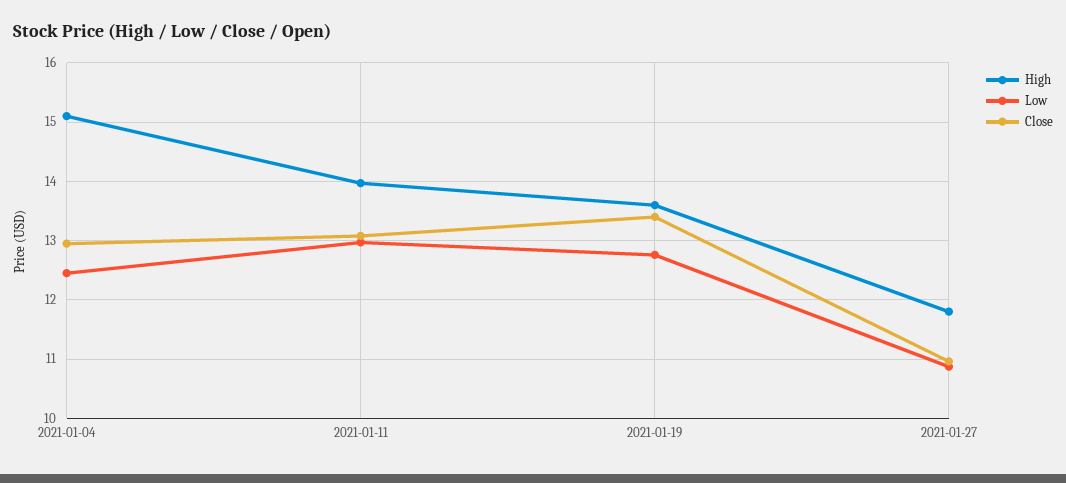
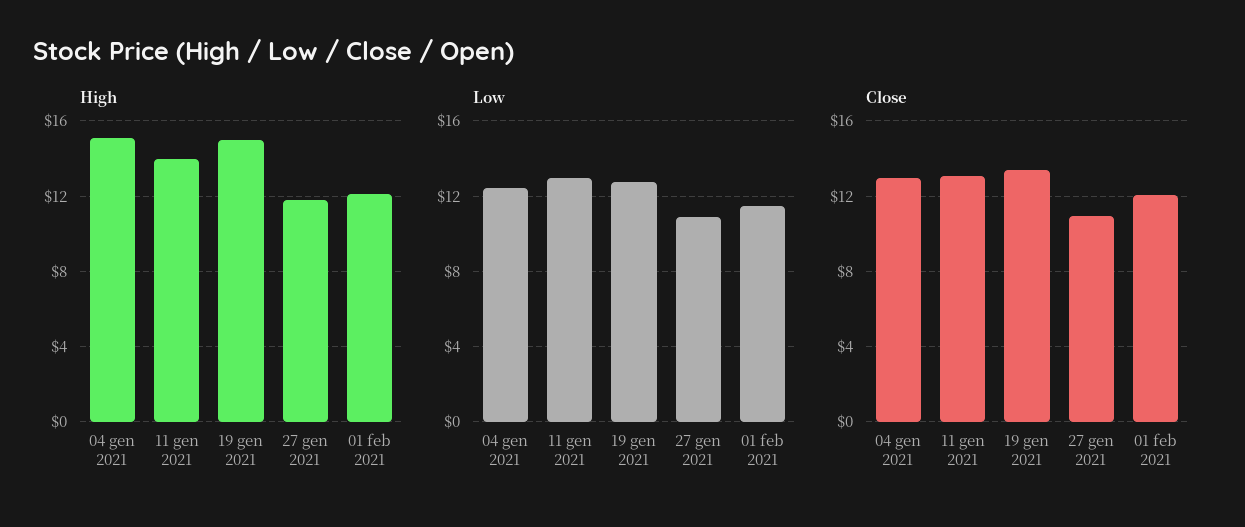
High, 2021-01-19: 13.6 -> 15
High, 01 feb 2021: none -> 12
Low, 01 feb 2021: none -> 11.5
Close, 01 feb 2021: none -> 12

